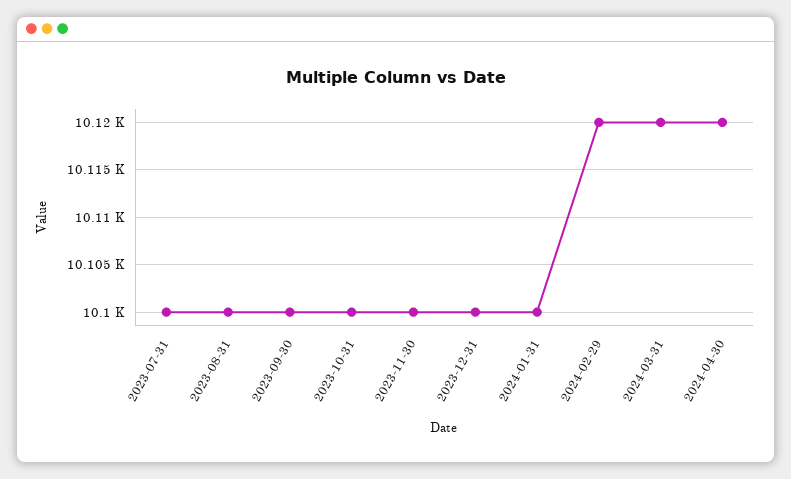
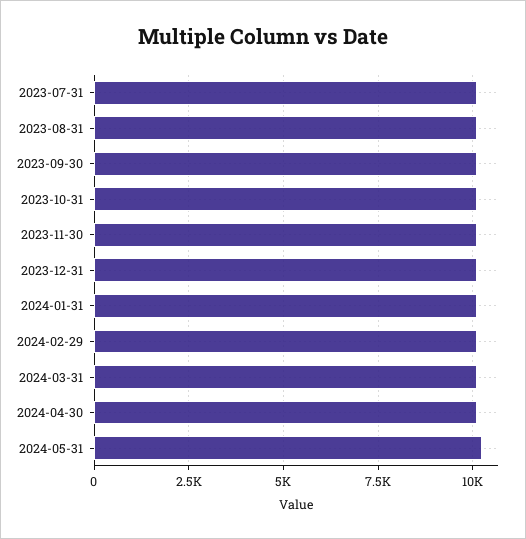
2024-05-31: none -> 10250

